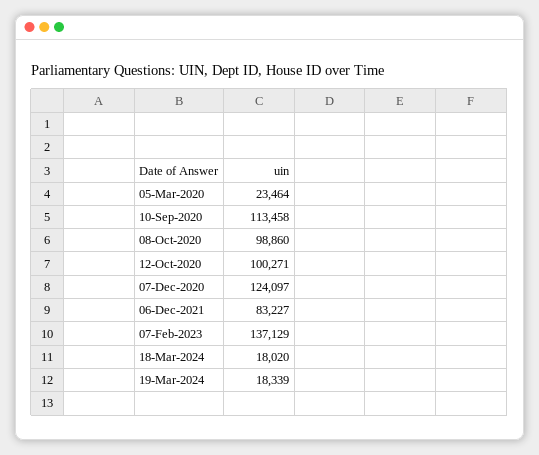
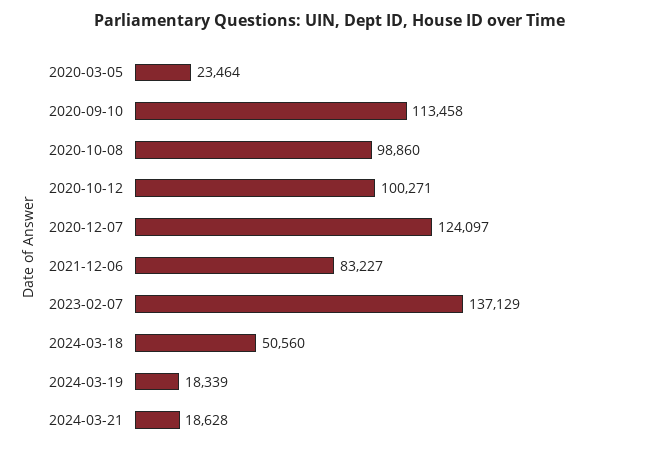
18-Mar-2024: 18020 -> 50560
2024-03-21: none -> 18628

